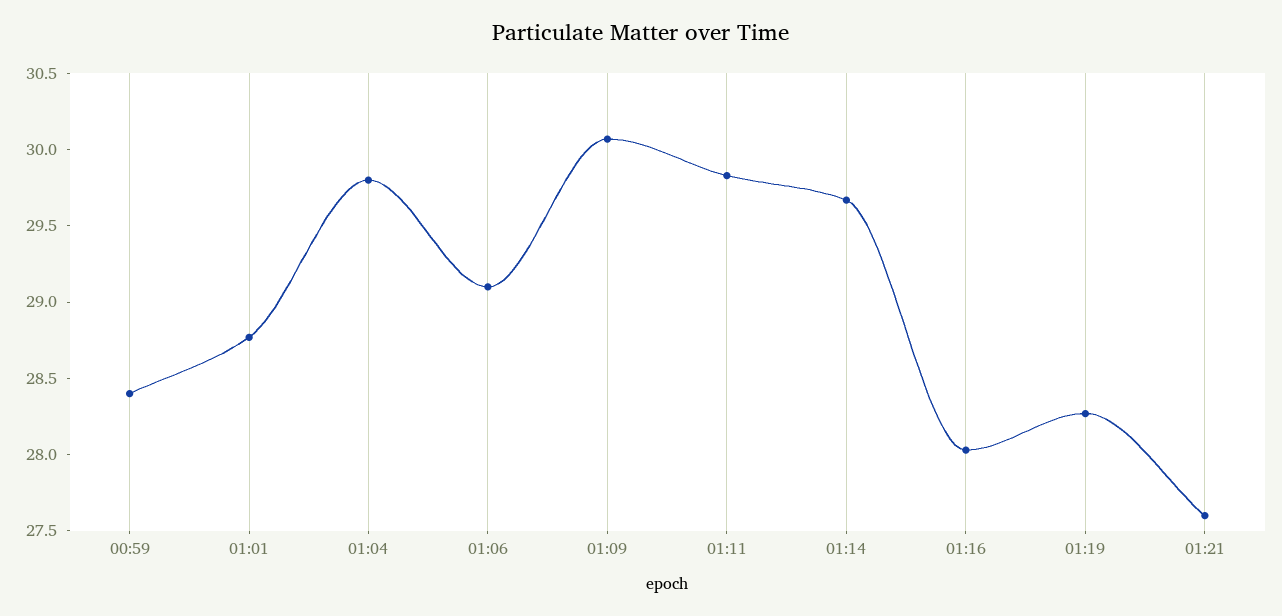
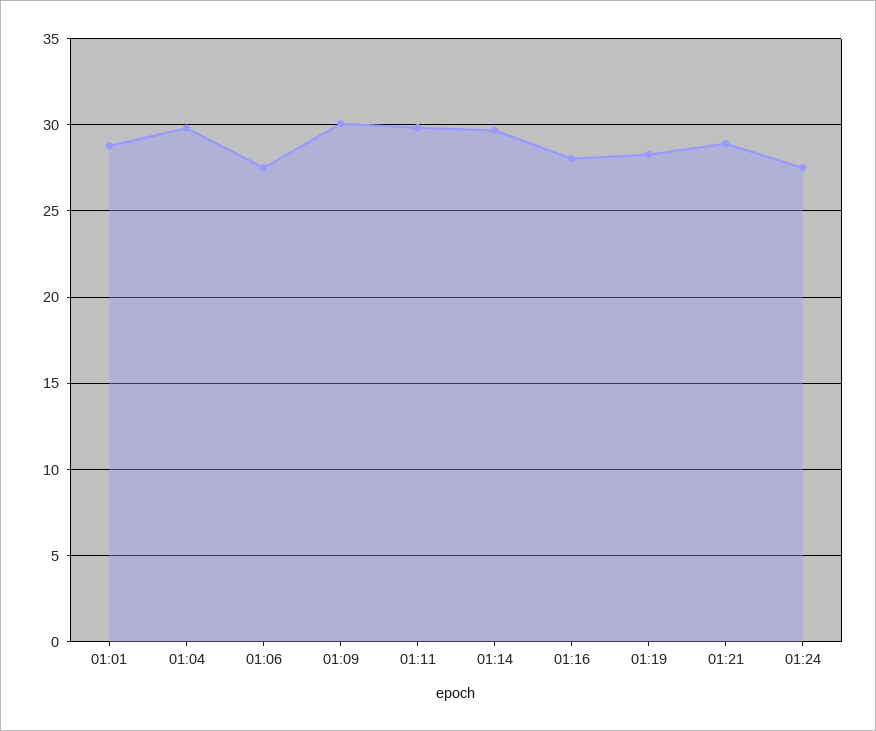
00:59: 28.4 -> none
01:06: 29.1 -> 27.5
01:21: 27.6 -> 29
01:24: none -> 27.5

